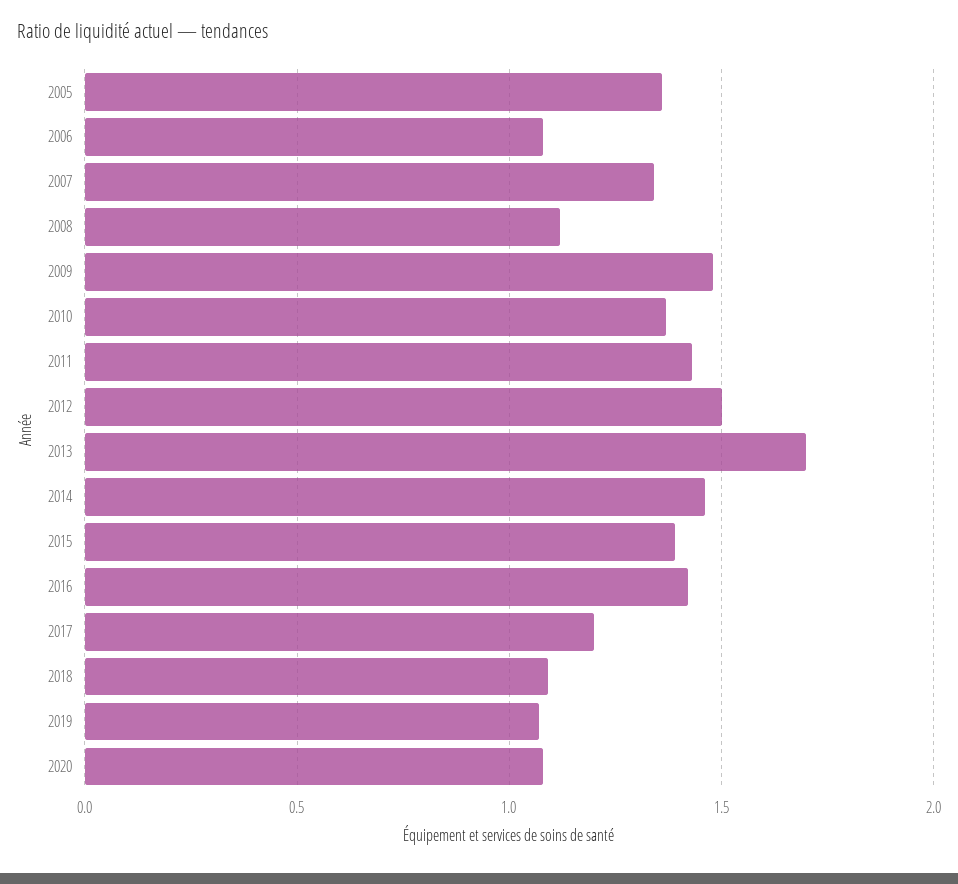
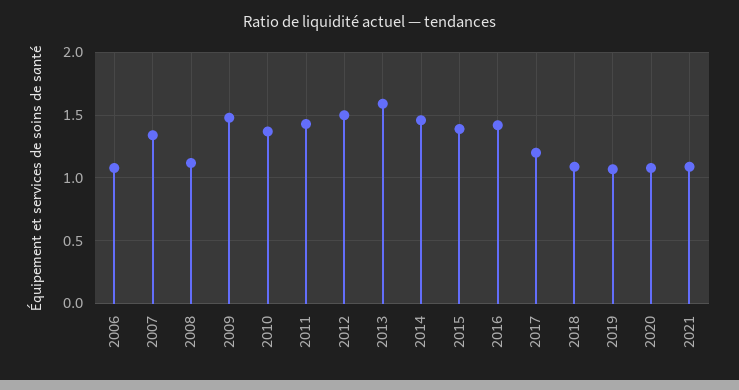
2005: 1.35 -> none
2013: 1.7 -> 1.6
2021: none -> 1.1

